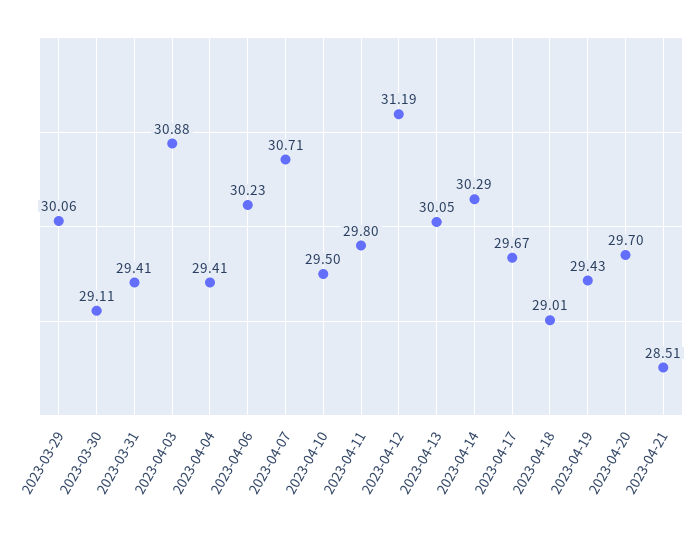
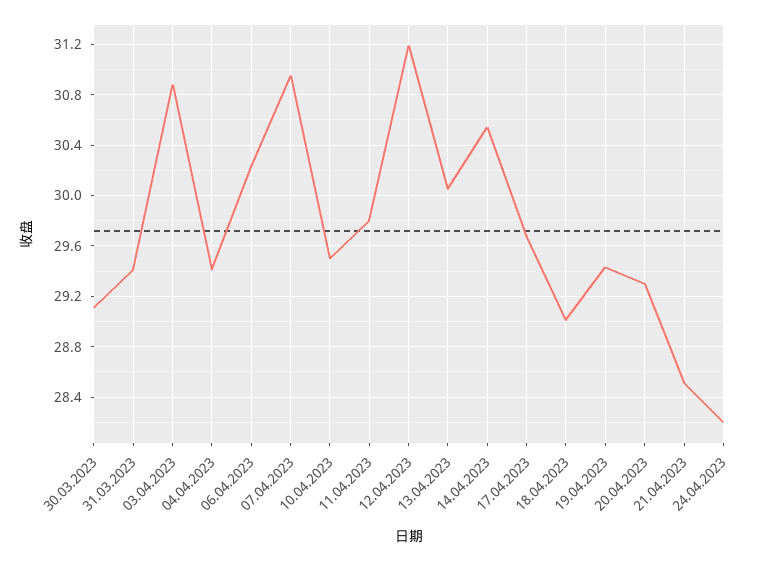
2023-03-29: 30.06 -> none
2023-04-07: 30.71 -> 30.95
2023-04-14: 30.29 -> 30.55
2023-04-20: 29.7 -> 29.3
24.04.2023: none -> 28.2

